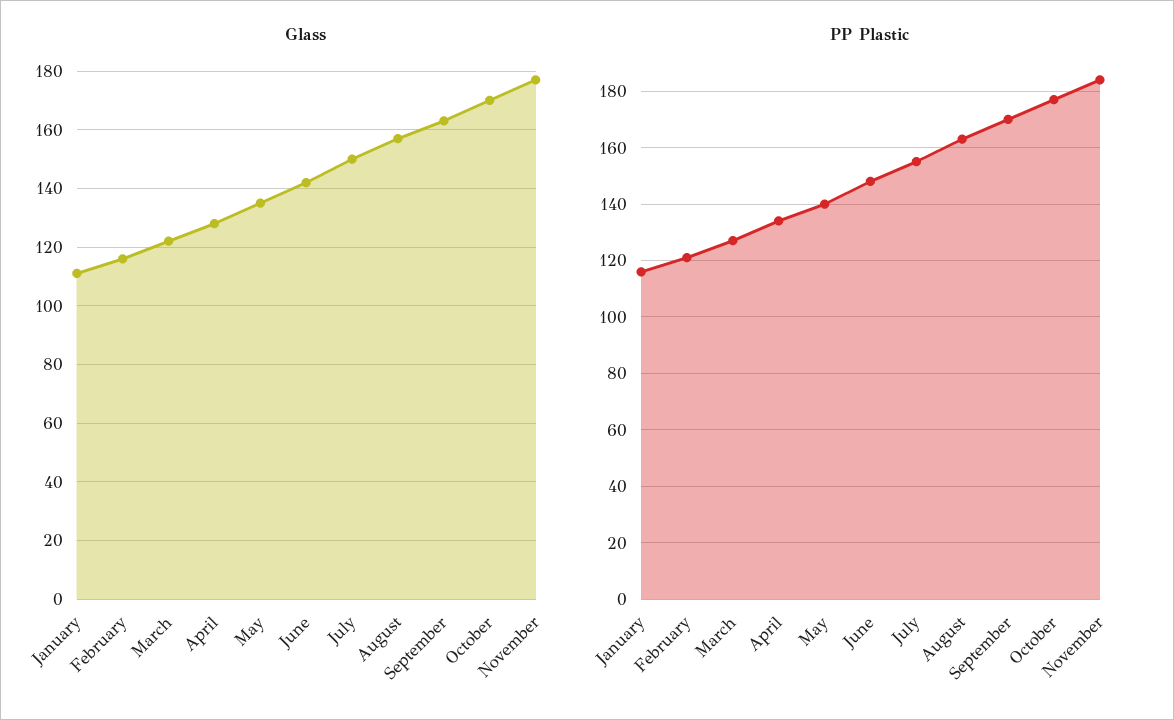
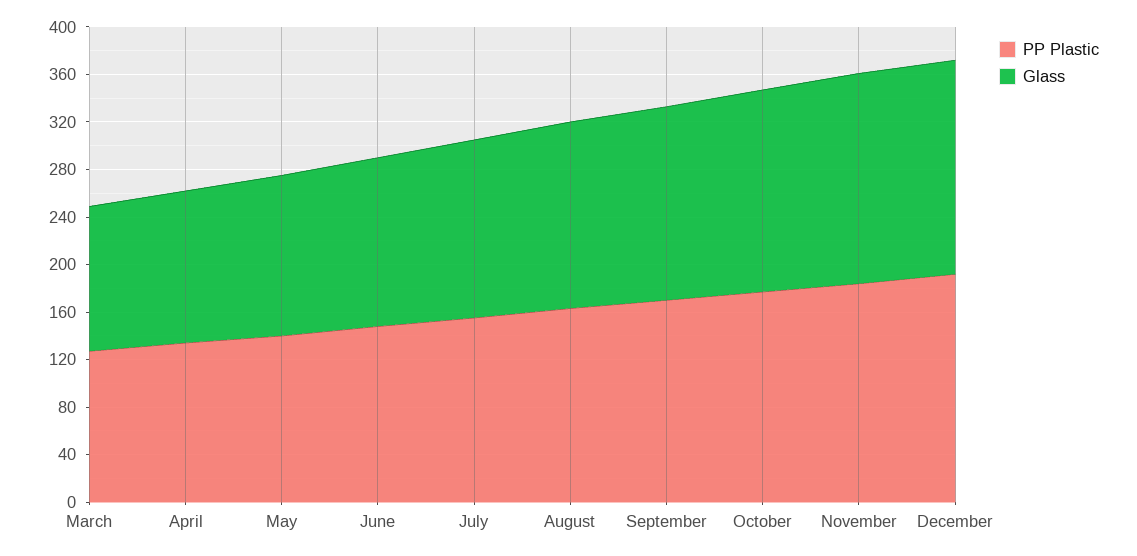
Glass, January: 110 -> none
Glass, February: 115 -> none
PP Plastic, January: 115 -> none
PP Plastic, February: 120 -> none
PP Plastic, December: none -> 190
Glass, December: none -> 180

